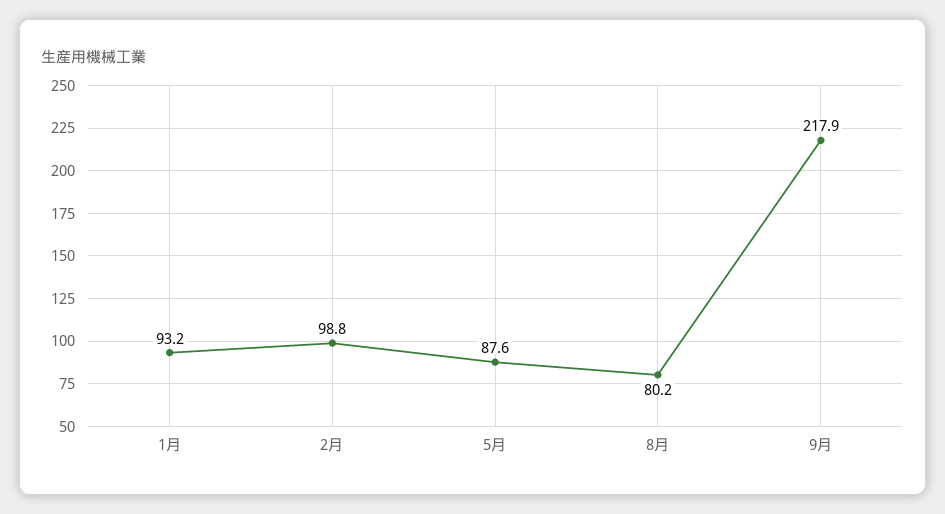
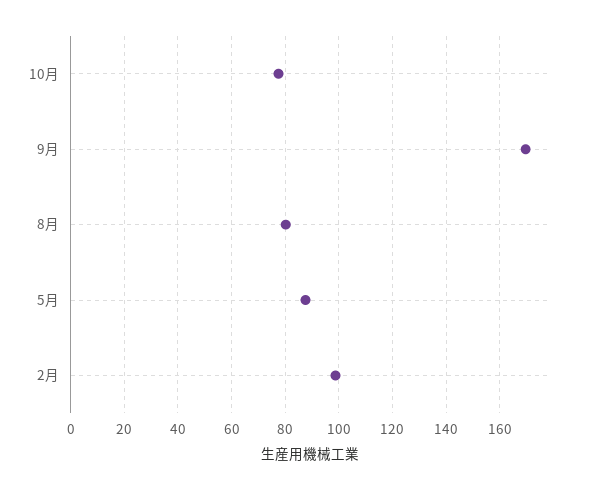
1月: 93.2 -> none
9月: 217.9 -> 170
10月: none -> 77.5

